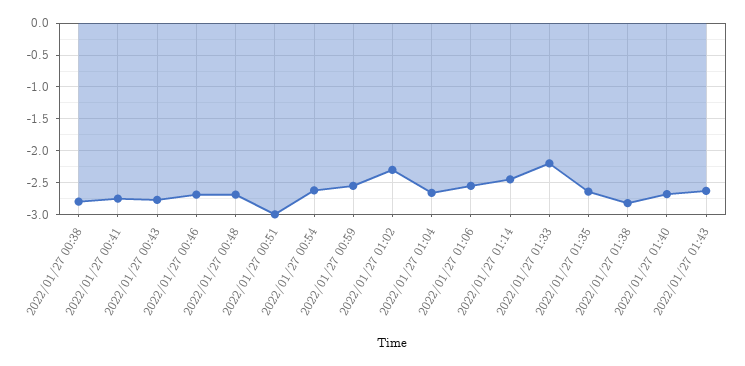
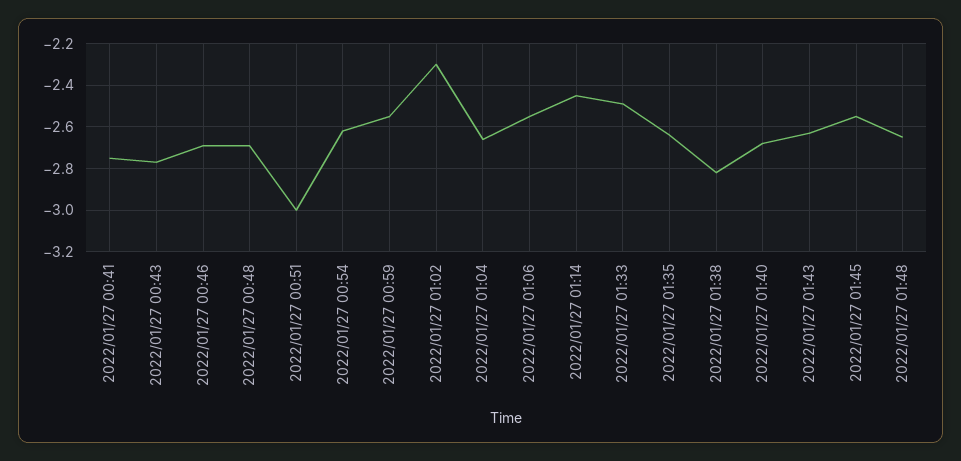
2022/01/27 00:38: -2.8 -> none
2022/01/27 01:33: -2.2 -> -2.5
2022/01/27 01:45: none -> -2.55
2022/01/27 01:48: none -> -2.65

